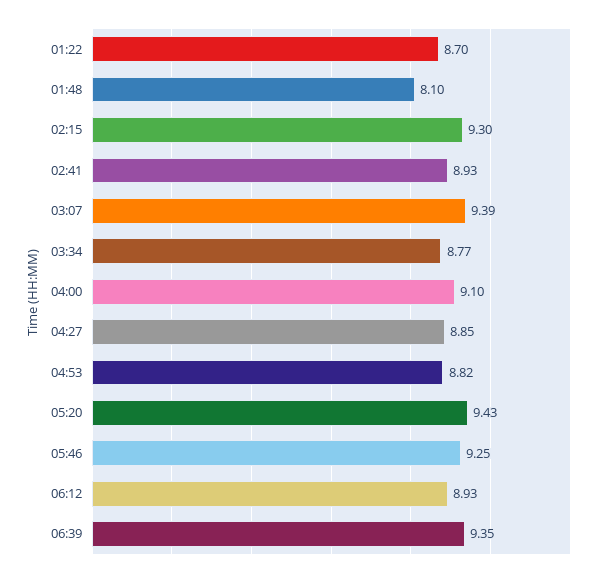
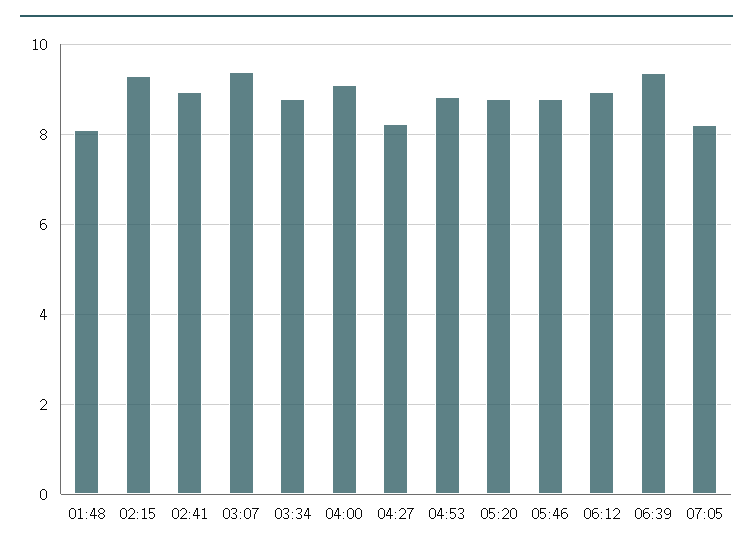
01:22: 8.7 -> none
04:27: 8.85 -> 8.2
05:20: 9.43 -> 8.8
05:46: 9.25 -> 8.8
07:05: none -> 8.2

